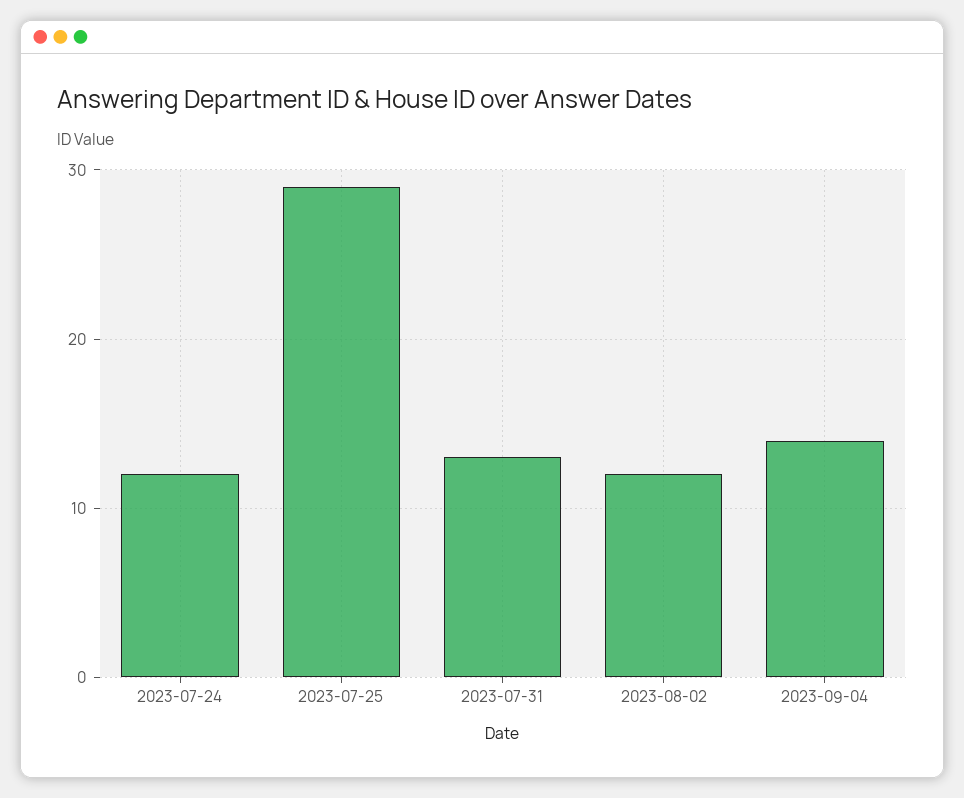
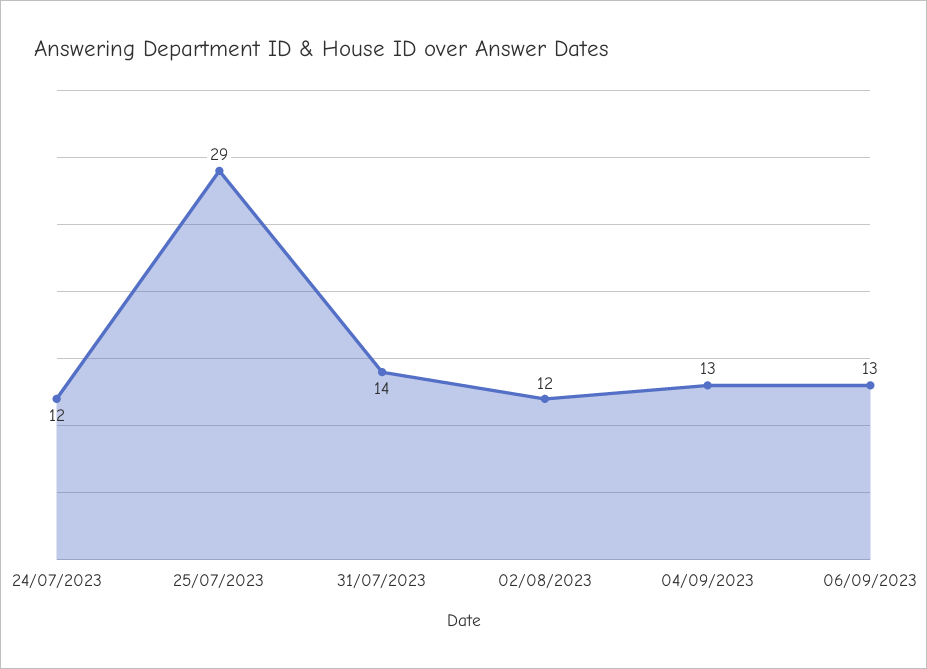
2023-07-31: 13 -> 14
2023-09-04: 14 -> 13
06/09/2023: none -> 13

